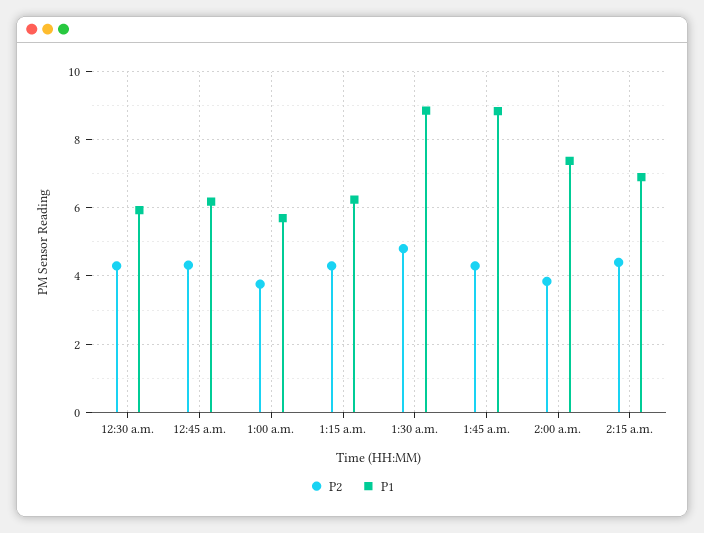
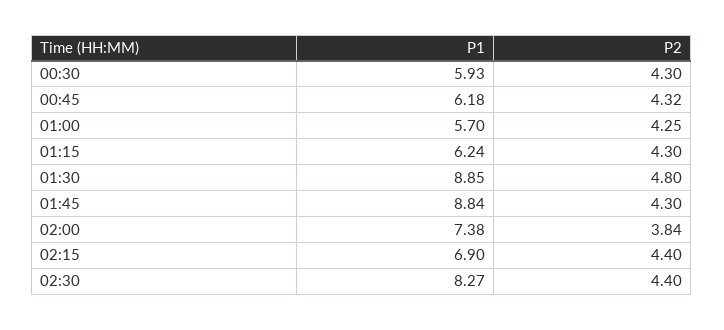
P2, 1:00 a.m.: 3.8 -> 4.25
P1, 02:30: none -> 8.27
P2, 02:30: none -> 4.4

